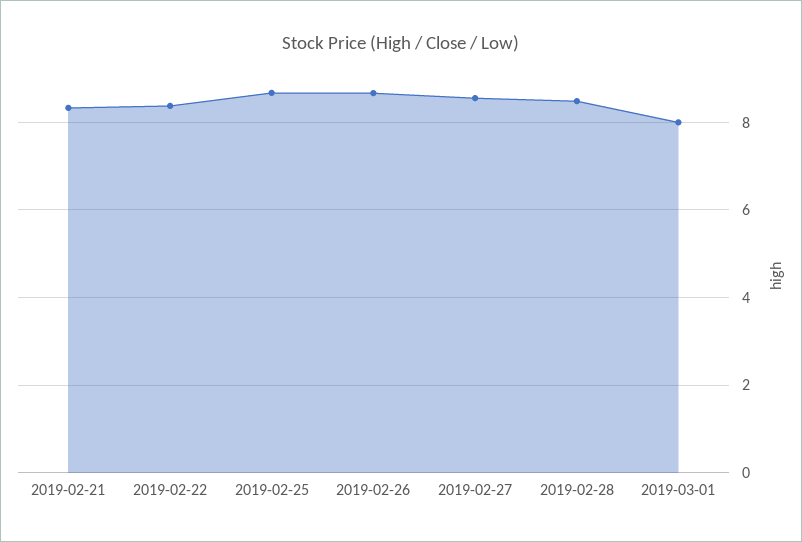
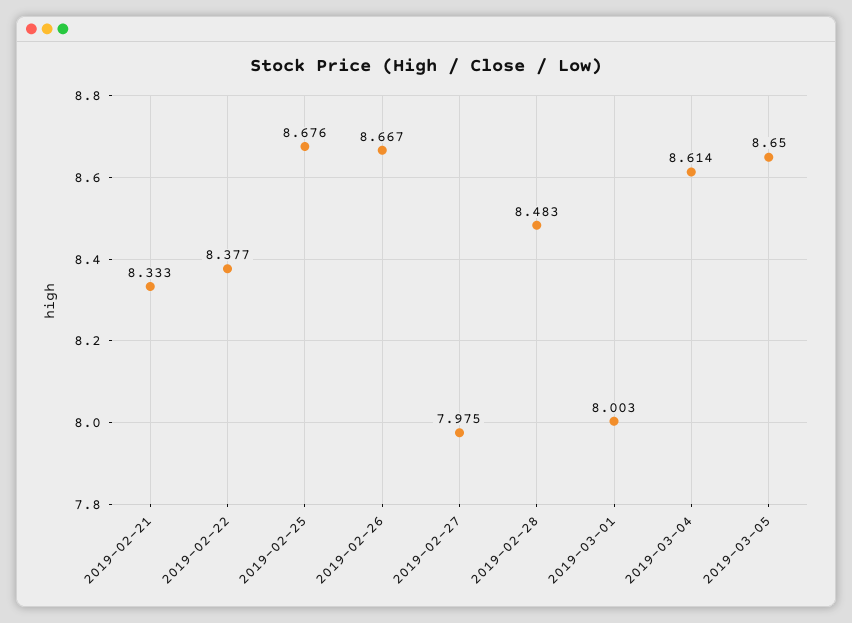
2019-02-27: 8.6 -> 7.975
2019-03-04: none -> 8.614
2019-03-05: none -> 8.65

